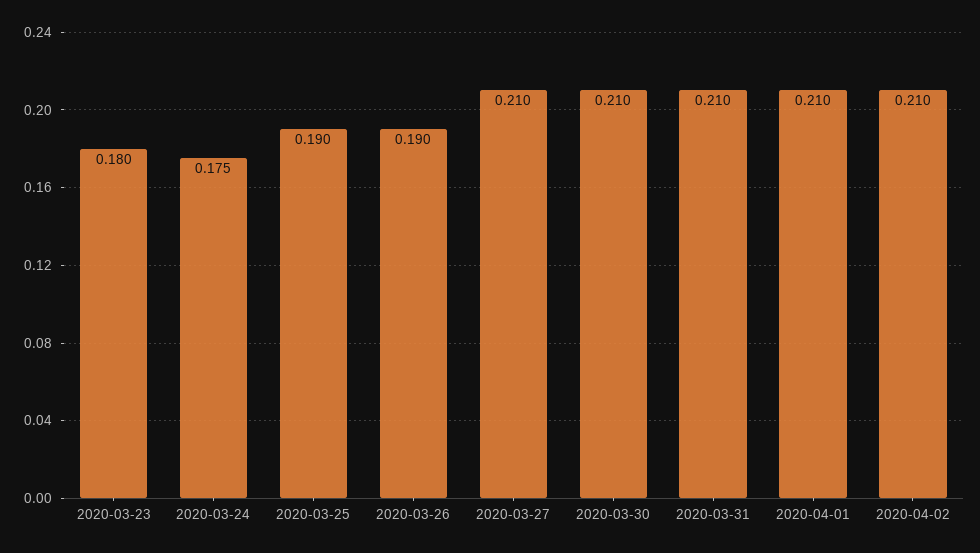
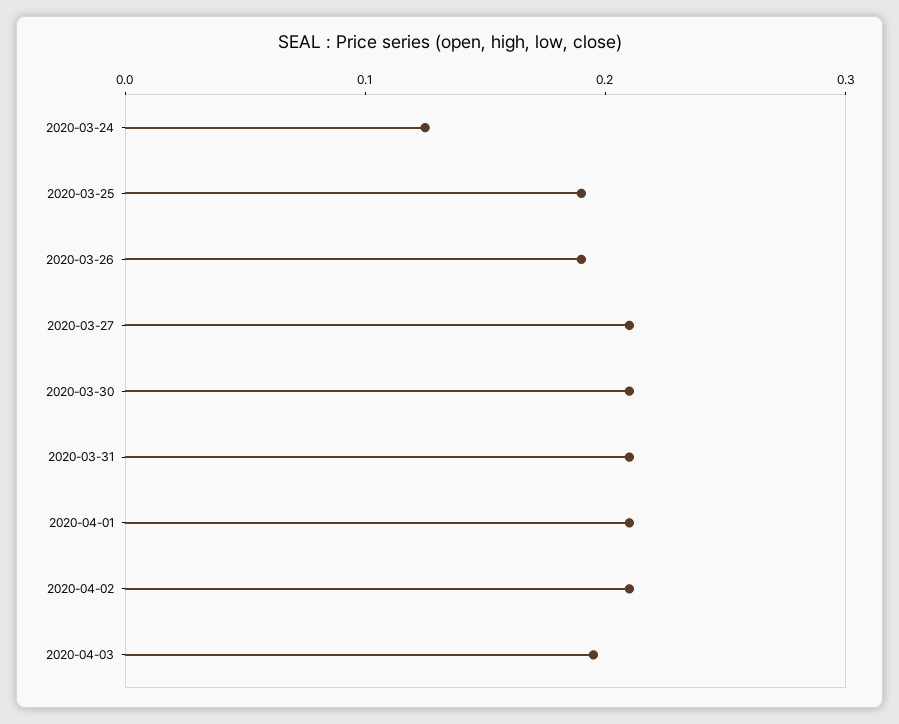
2020-03-23: 0.18 -> none
2020-03-24: 0.175 -> 0.12
2020-04-03: none -> 0.2

